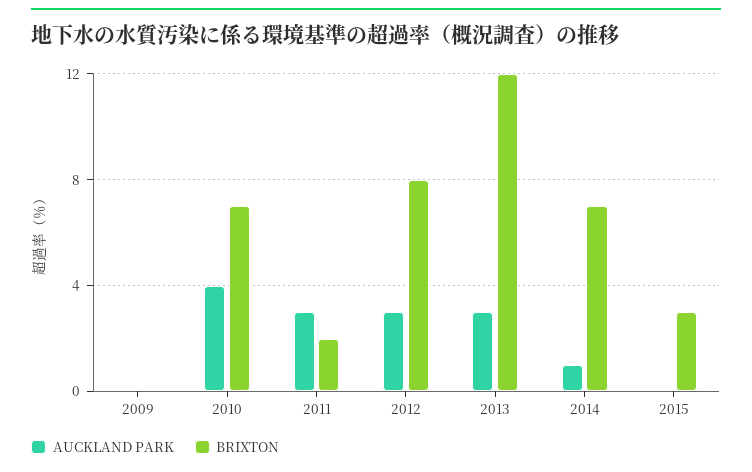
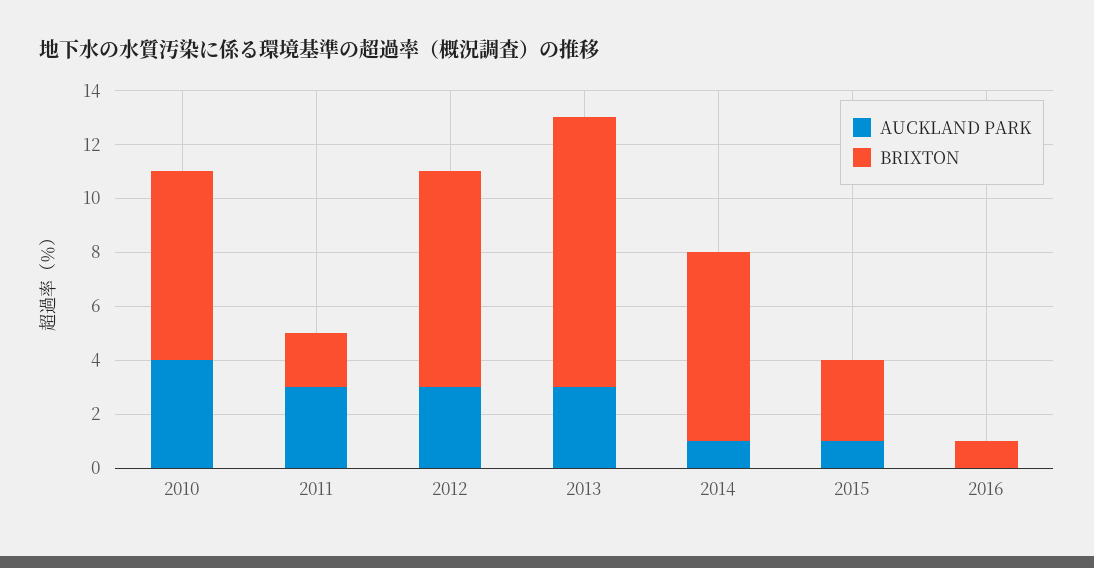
AUCKLAND PARK, 2009: 0 -> none
BRIXTON, 2009: 0 -> none
BRIXTON, 2013: 12 -> 10
AUCKLAND PARK, 2015: 0 -> 1
AUCKLAND PARK, 2016: none -> 0
BRIXTON, 2016: none -> 1

